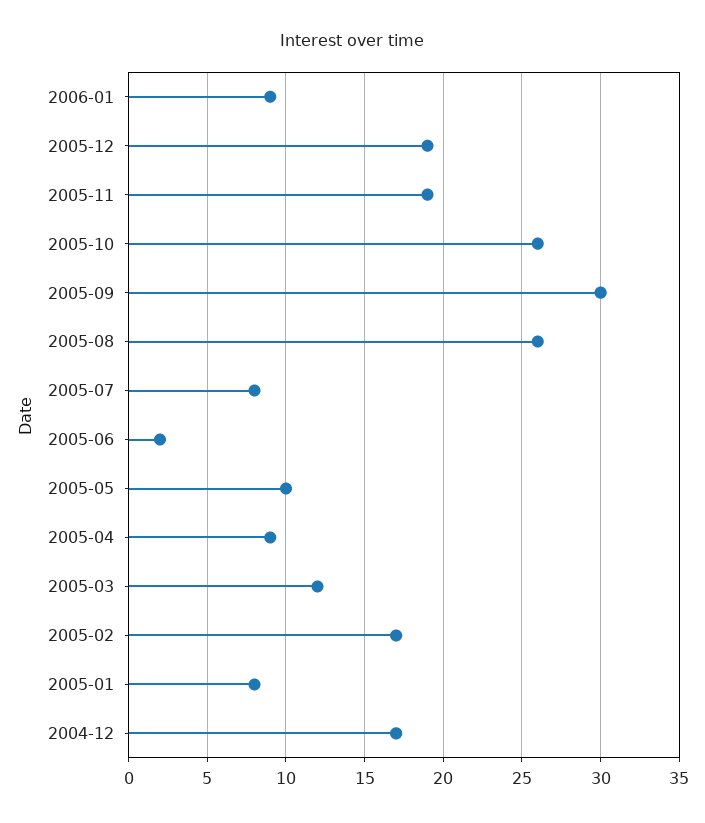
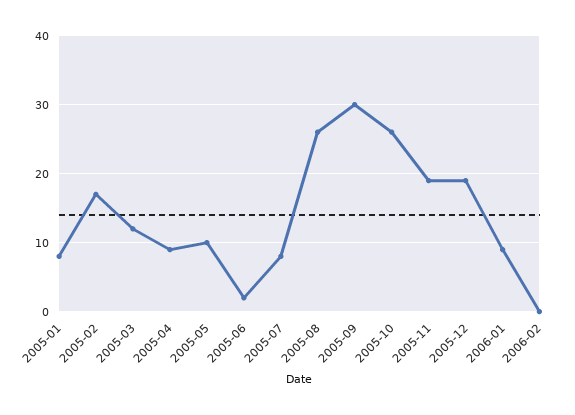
2004-12: 17 -> none
2006-02: none -> 0

